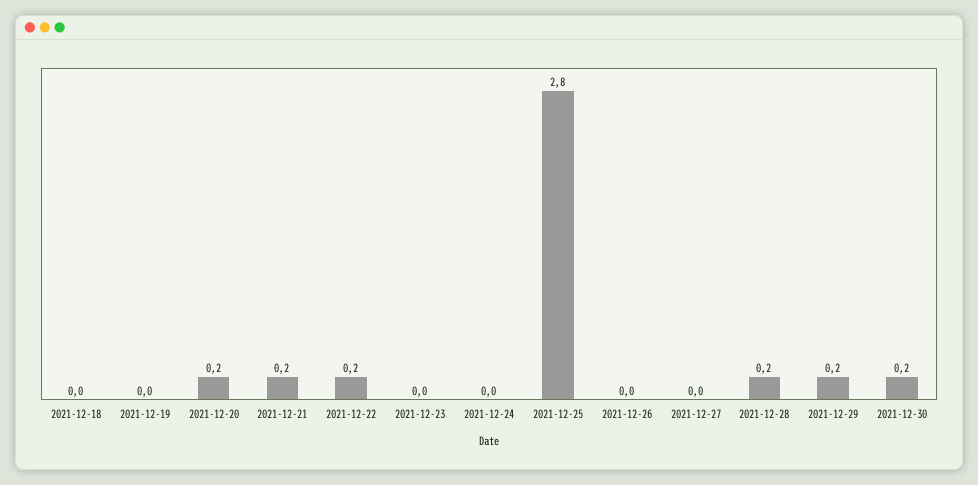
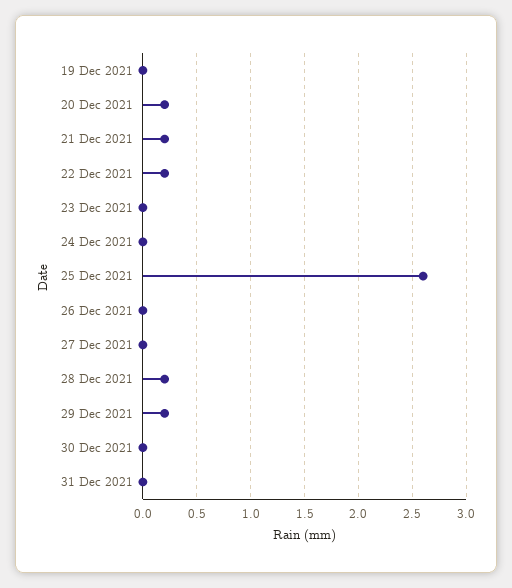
2021-12-18: 0 -> none
2021-12-25: 2.8 -> 2.6
2021-12-30: 0.2 -> 0
31 Dec 2021: none -> 0

